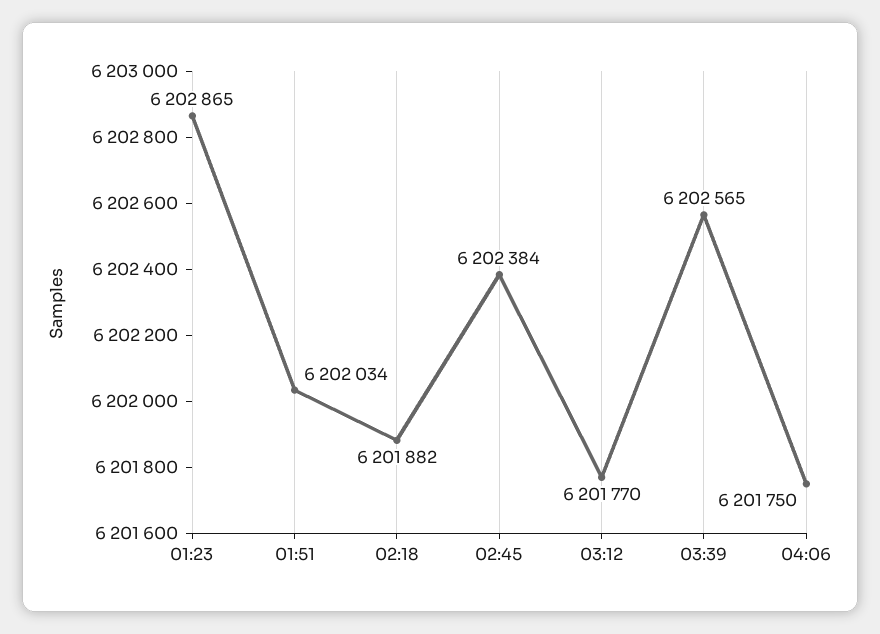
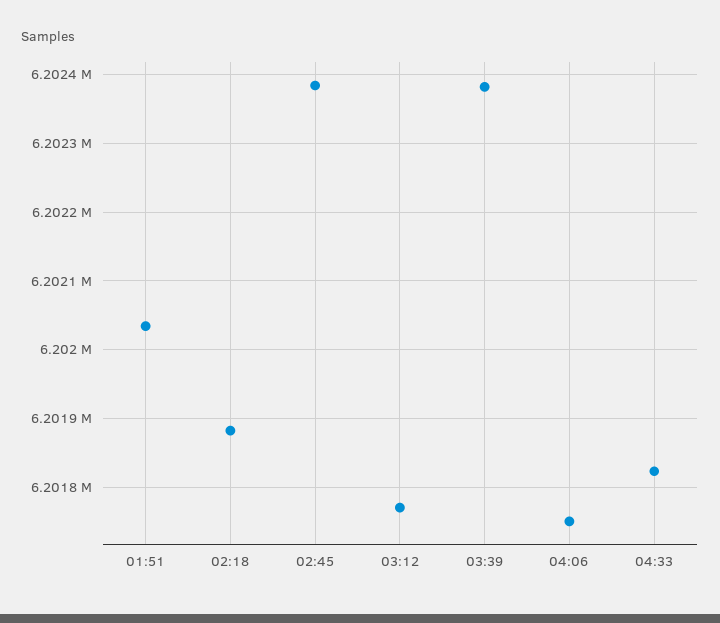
01:23: 6202865 -> none
03:39: 6202565 -> 6202380
04:33: none -> 6201820

